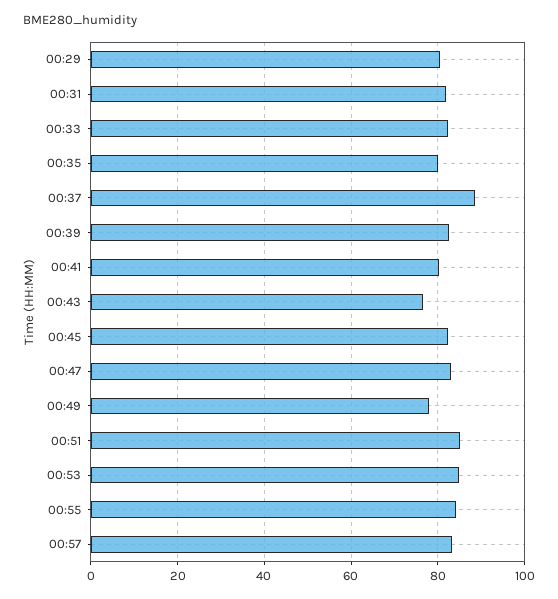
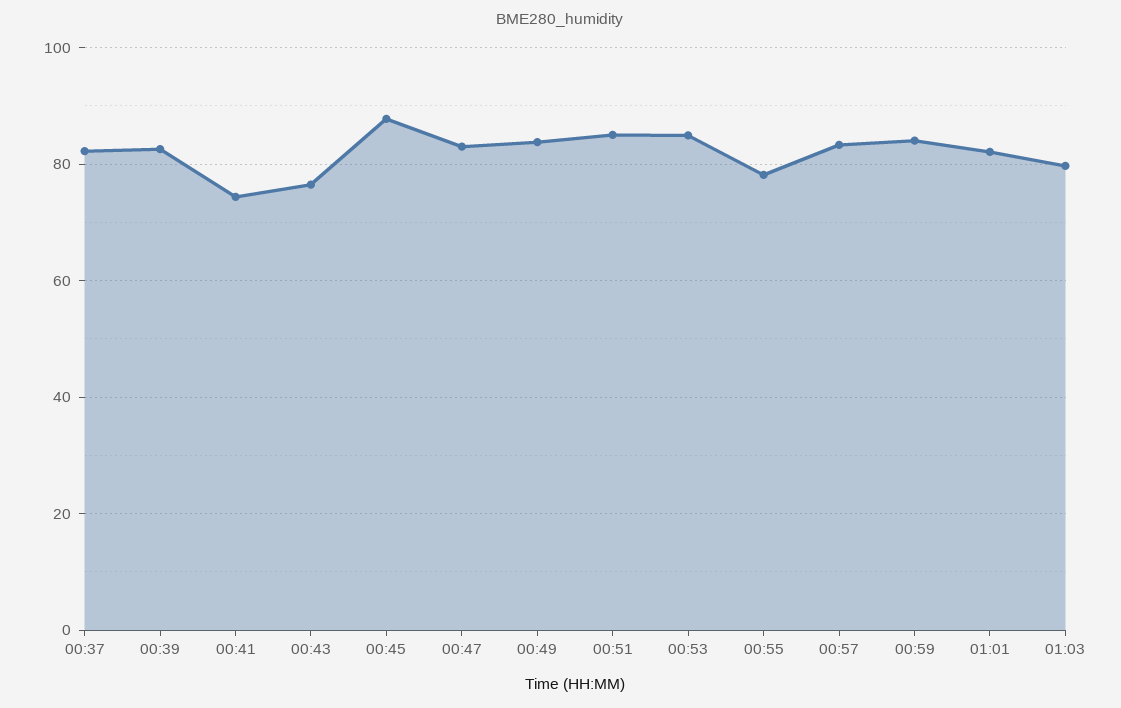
00:29: 80 -> none
00:31: 82 -> none
00:33: 82 -> none
00:35: 80 -> none
00:37: 88 -> 82
00:41: 80 -> 74
00:45: 82 -> 88
00:49: 78 -> 84
00:55: 84 -> 78
00:59: none -> 84
01:01: none -> 82
01:03: none -> 80

